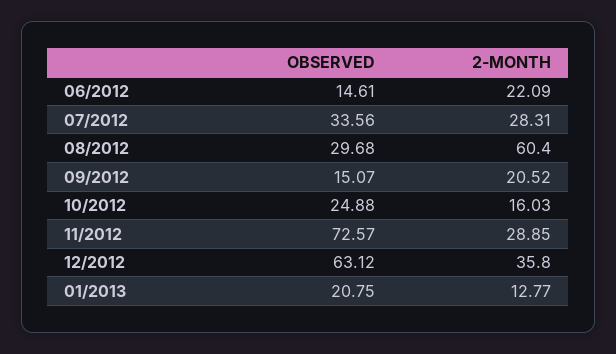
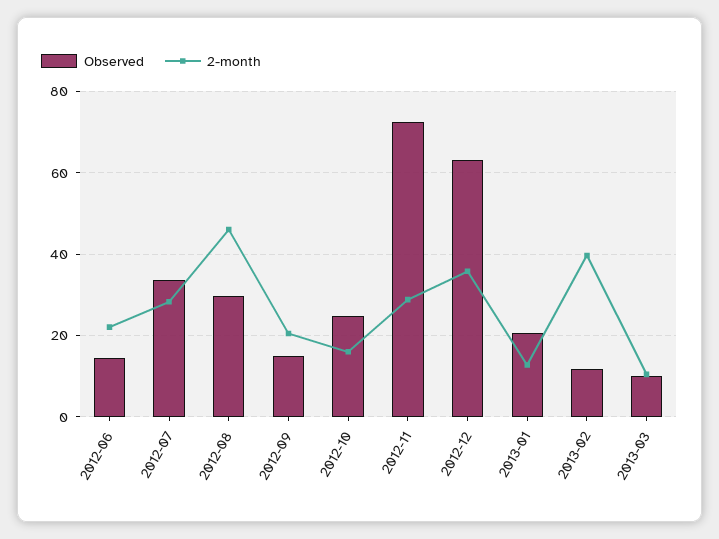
2-MONTH, 08/2012: 60.4 -> 46
OBSERVED, 2013-02: none -> 12
2-MONTH, 2013-02: none -> 40
OBSERVED, 2013-03: none -> 10
2-MONTH, 2013-03: none -> 10

